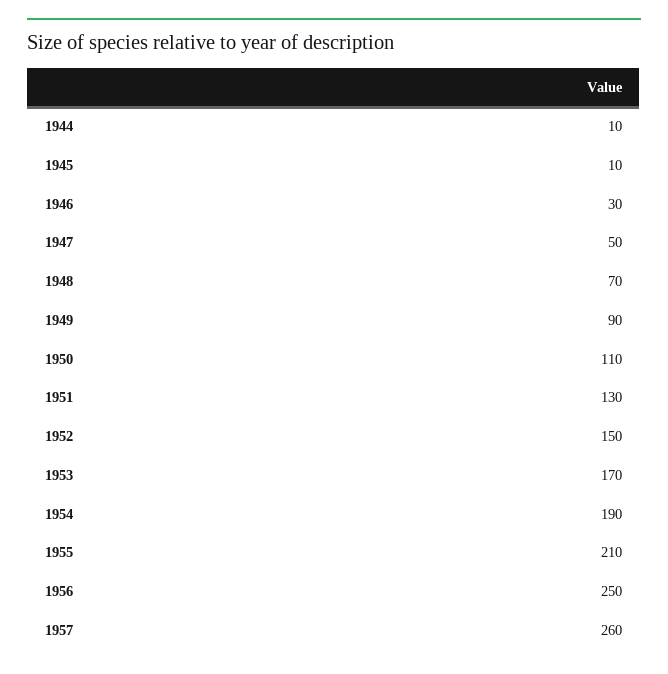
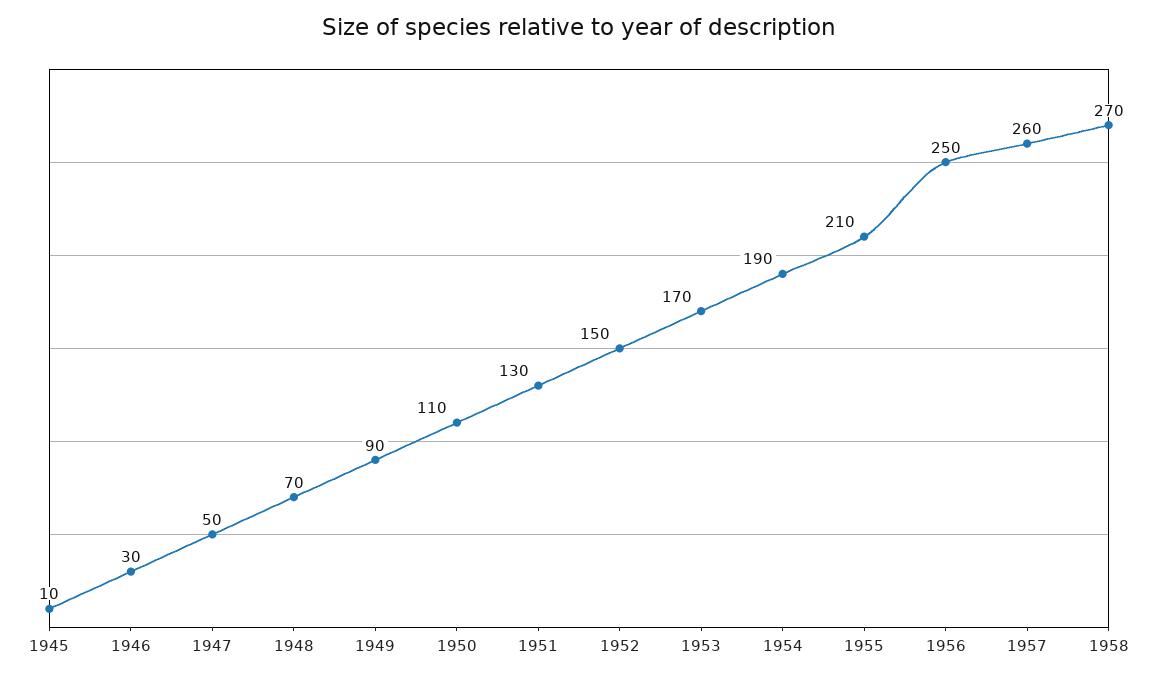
1944: 10 -> none
1958: none -> 270

